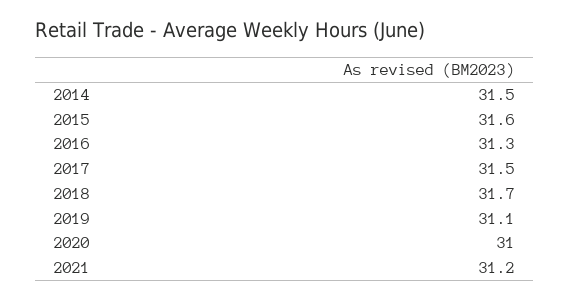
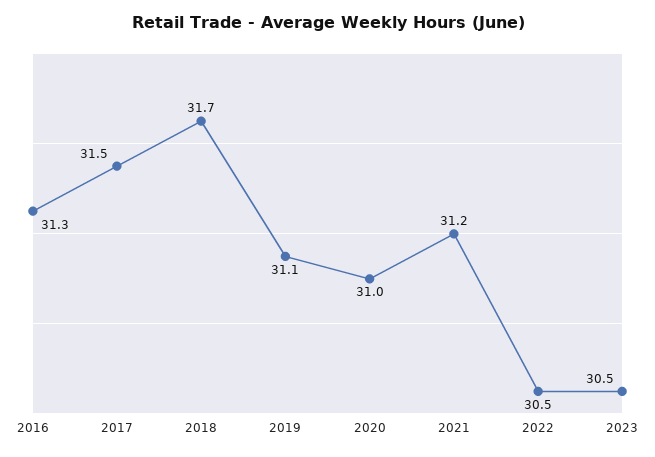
2014: 31.5 -> none
2015: 31.6 -> none
2022: none -> 30.5
2023: none -> 30.5

